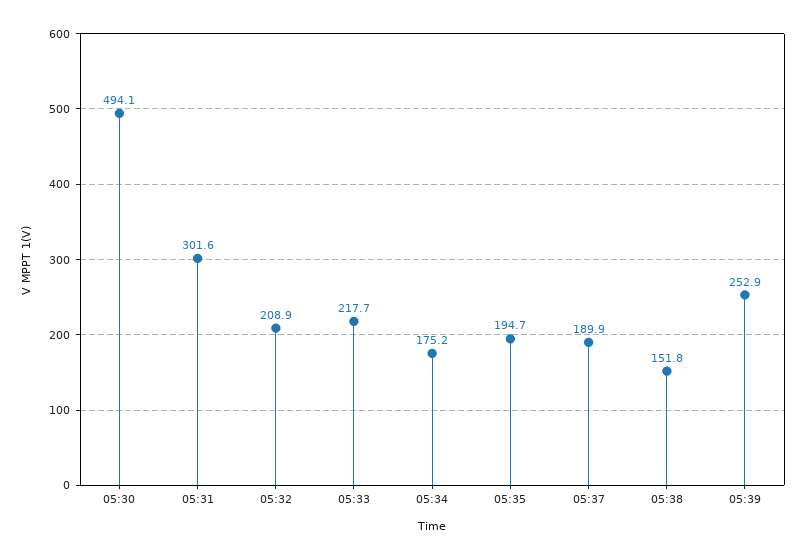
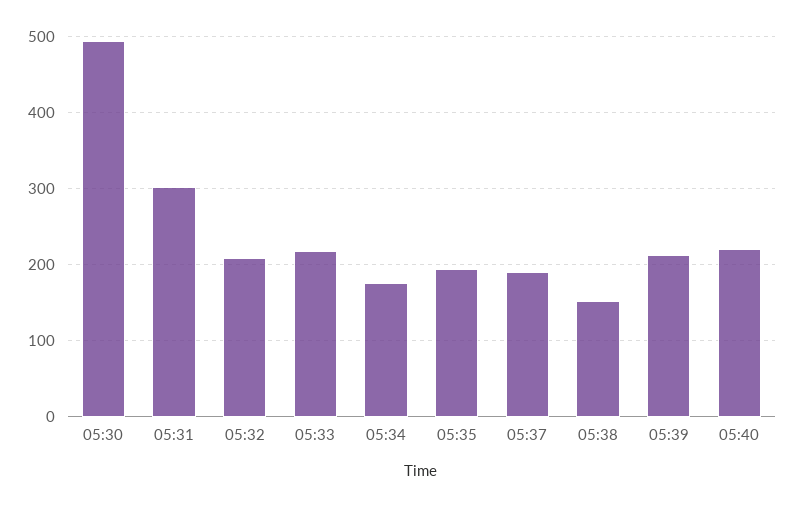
05:39: 252.9 -> 210
05:40: none -> 220

